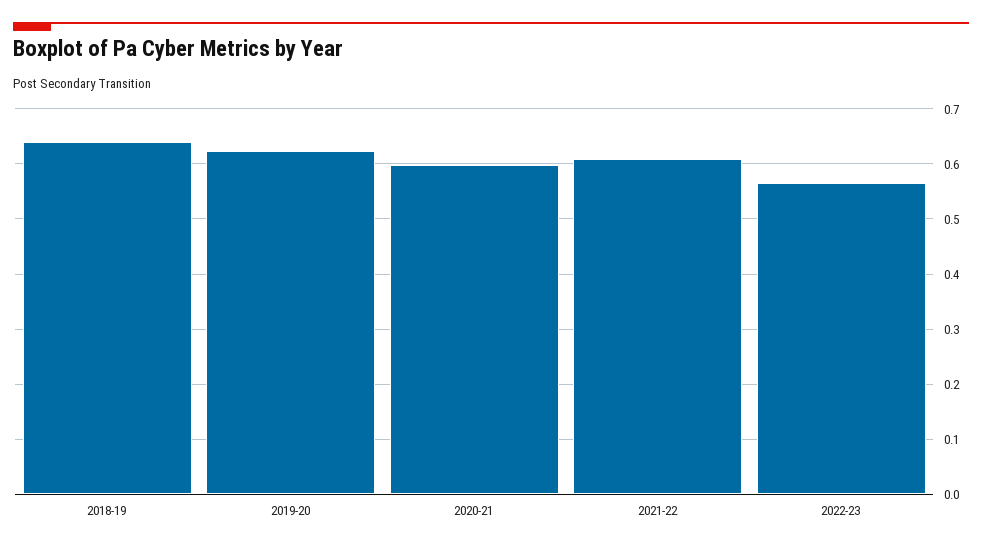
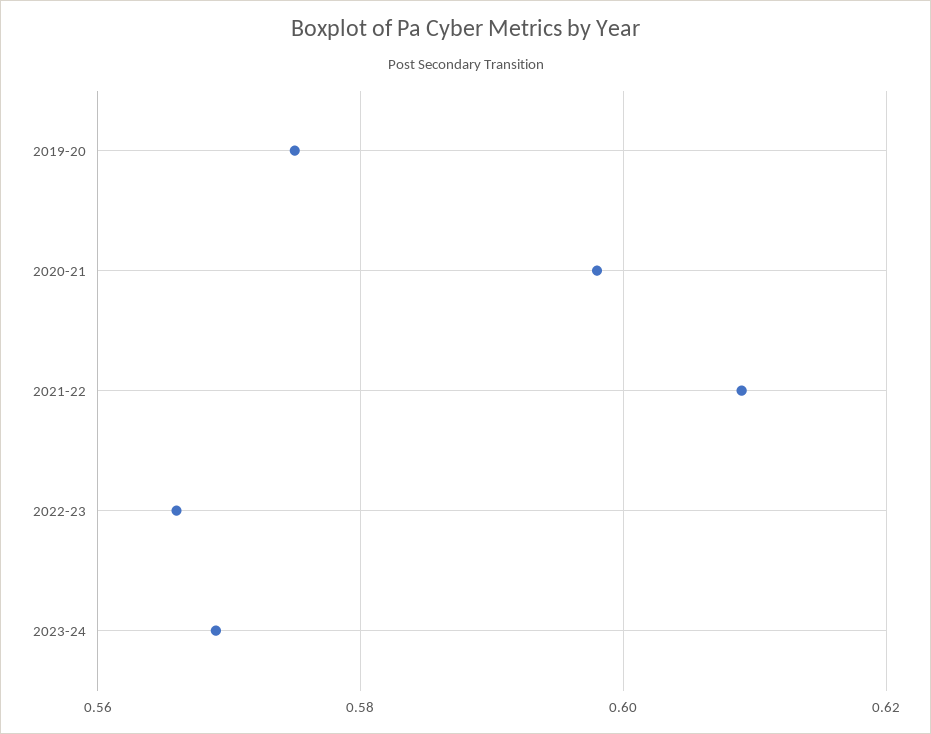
2018-19: 0.64 -> none
2019-20: 0.62 -> 0.575
2023-24: none -> 0.57

